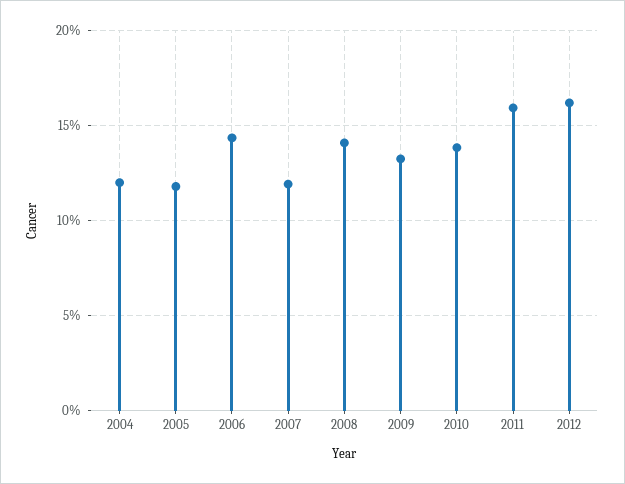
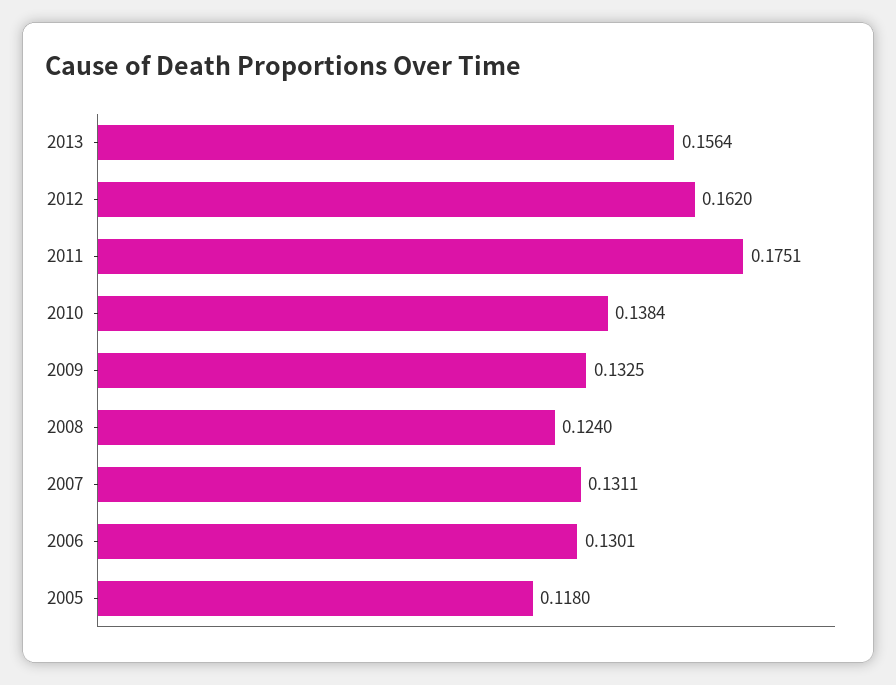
2004: 0.12 -> none
2006: 0.145 -> 0.1301
2007: 0.12 -> 0.1311
2008: 0.14 -> 0.124
2011: 0.16 -> 0.1751
2013: none -> 0.1564

